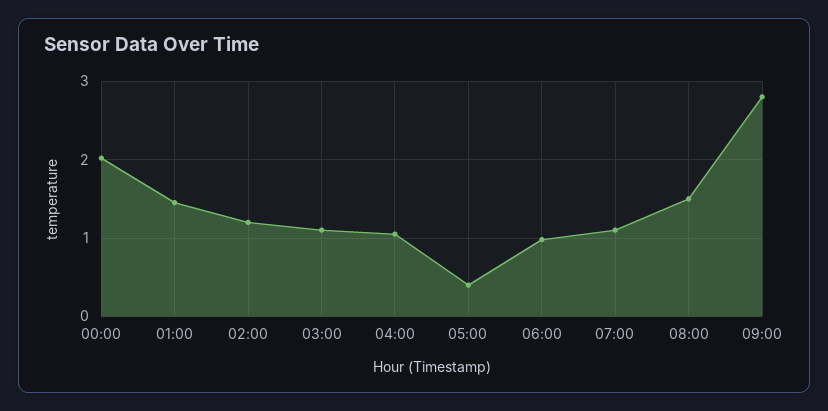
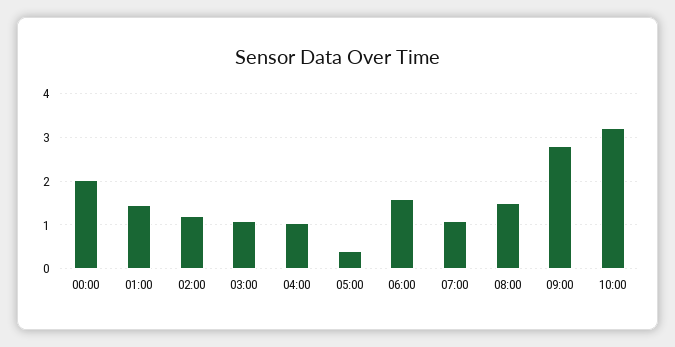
06:00: 1 -> 1.6
10:00: none -> 3.2

